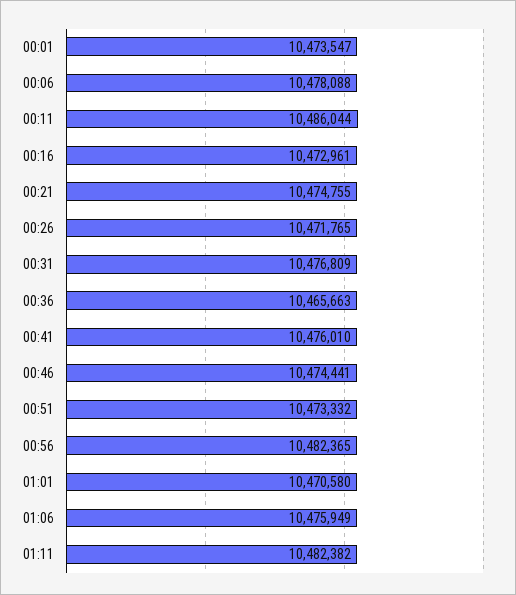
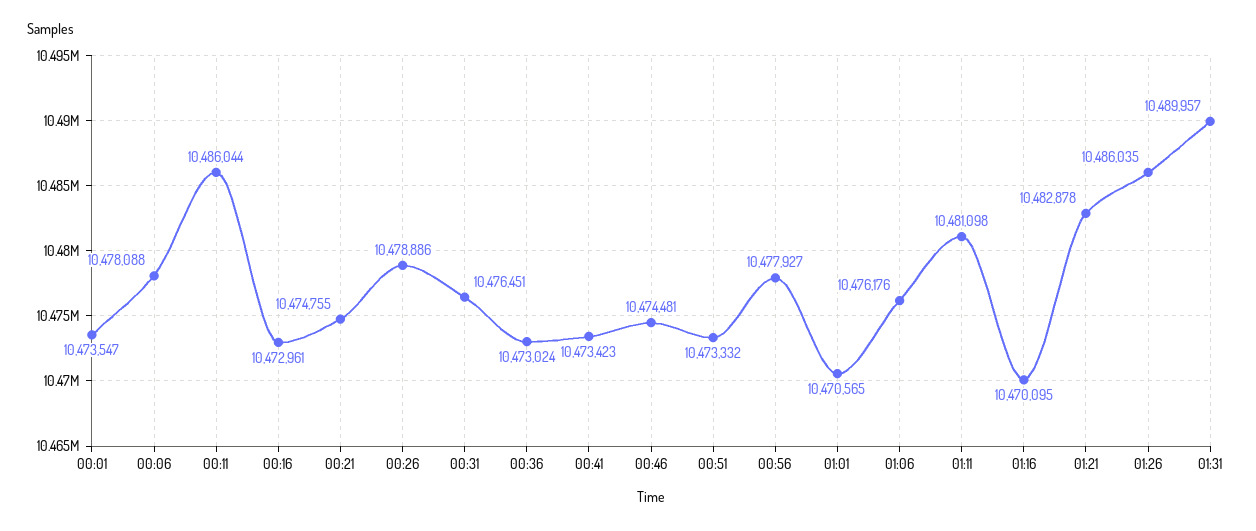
00:26: 10471765 -> 10478886
00:31: 10476809 -> 10476451
00:36: 10465663 -> 10473024
00:41: 10476010 -> 10473423
00:46: 10474441 -> 10474481
00:56: 10482365 -> 10477927
01:01: 10470580 -> 10470565
01:06: 10475949 -> 10476176
01:11: 10482382 -> 10481098
01:16: none -> 10470095
01:21: none -> 10482878
01:26: none -> 10486035
01:31: none -> 10489957

